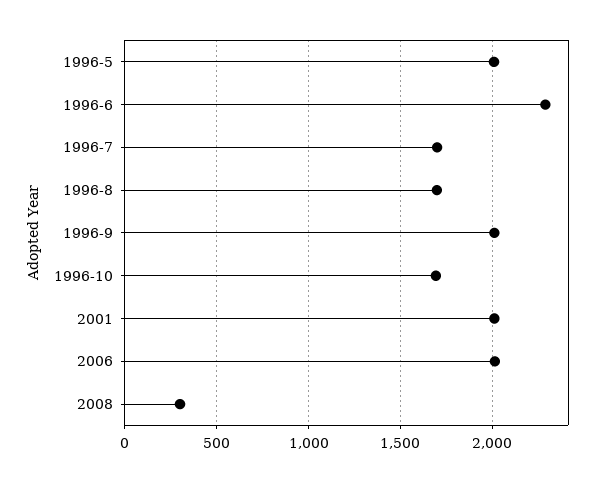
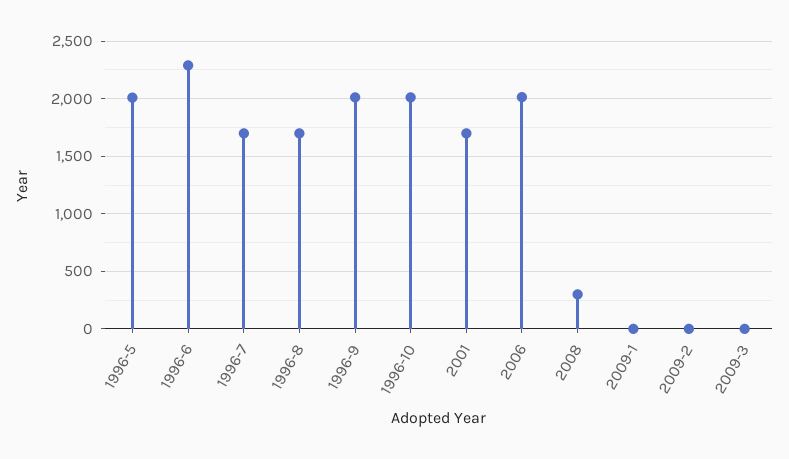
1996-10: 1700 -> 2000
2001: 2000 -> 1700
2009-1: none -> 0
2009-2: none -> 0
2009-3: none -> 0

